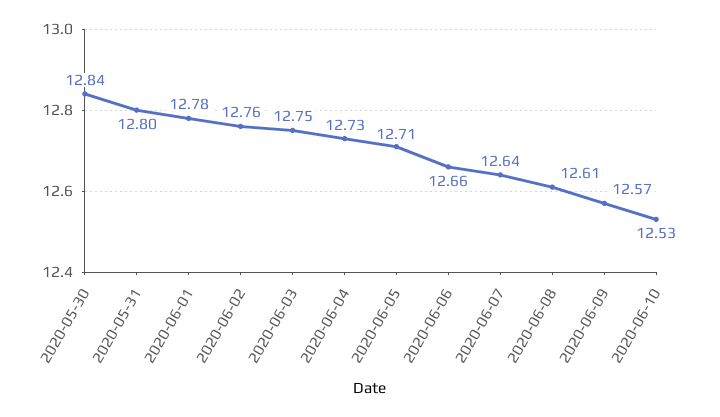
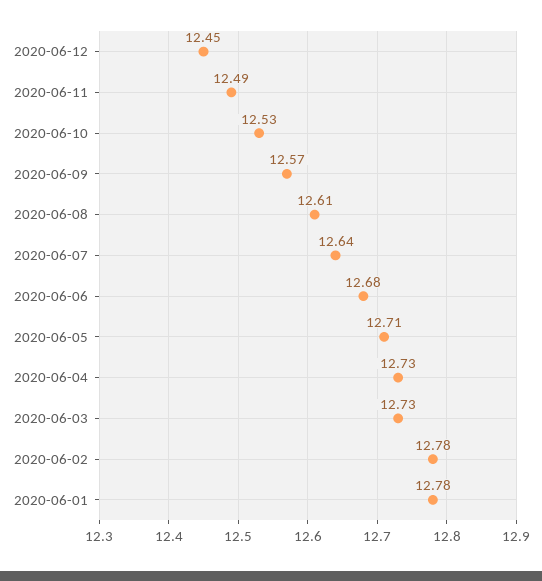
2020-05-30: 12.84 -> none
2020-05-31: 12.8 -> none
2020-06-02: 12.76 -> 12.78
2020-06-03: 12.75 -> 12.73
2020-06-06: 12.66 -> 12.68
2020-06-12: none -> 12.45
2020-06-11: none -> 12.49

